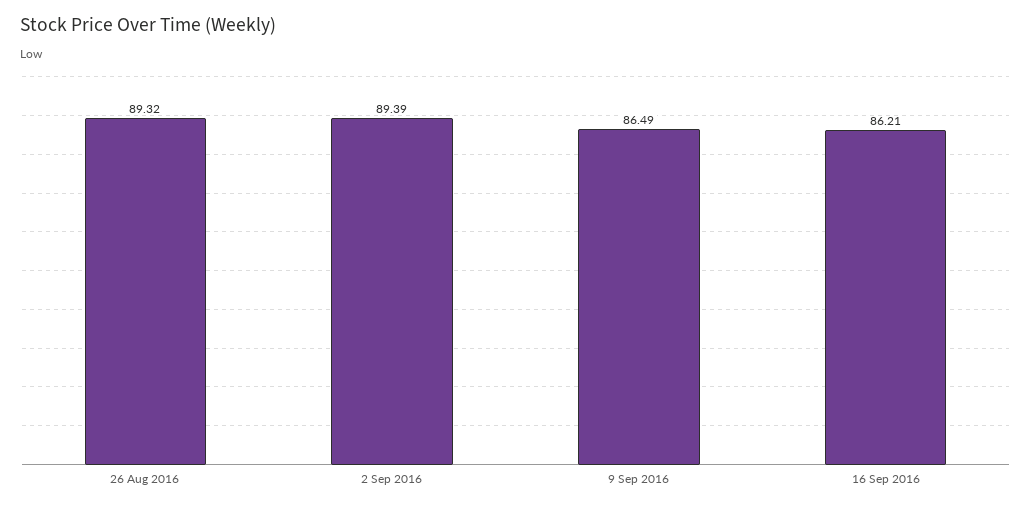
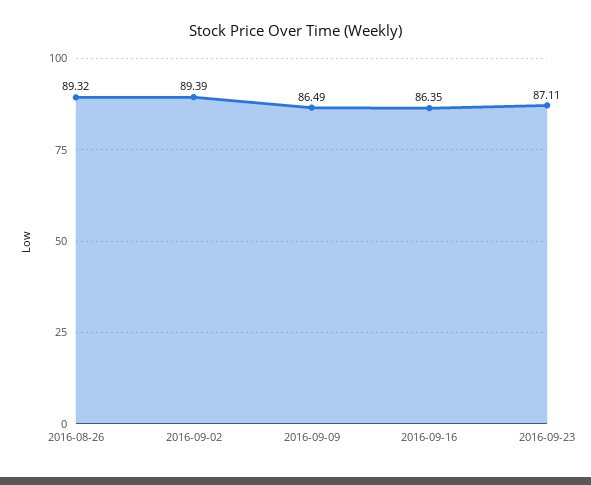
16 Sep 2016: 86.21 -> 86.35
2016-09-23: none -> 87.11

